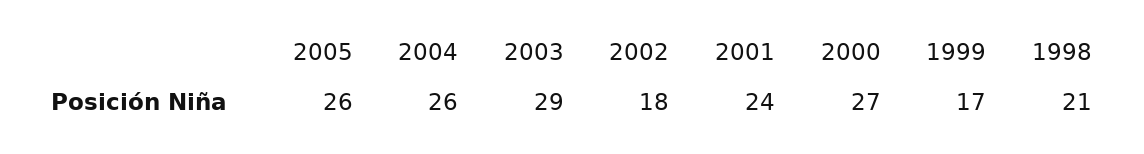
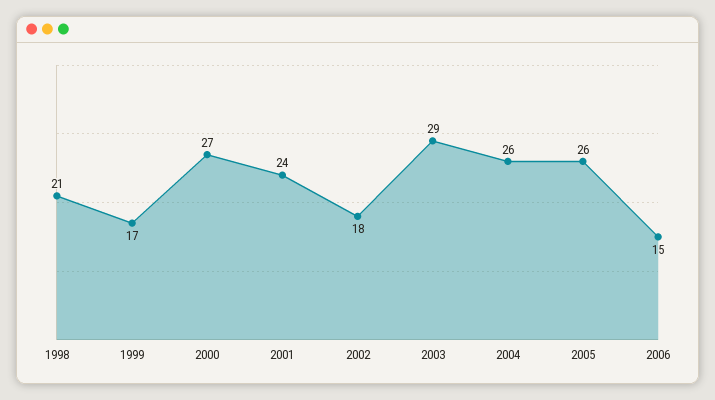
2006: none -> 15

